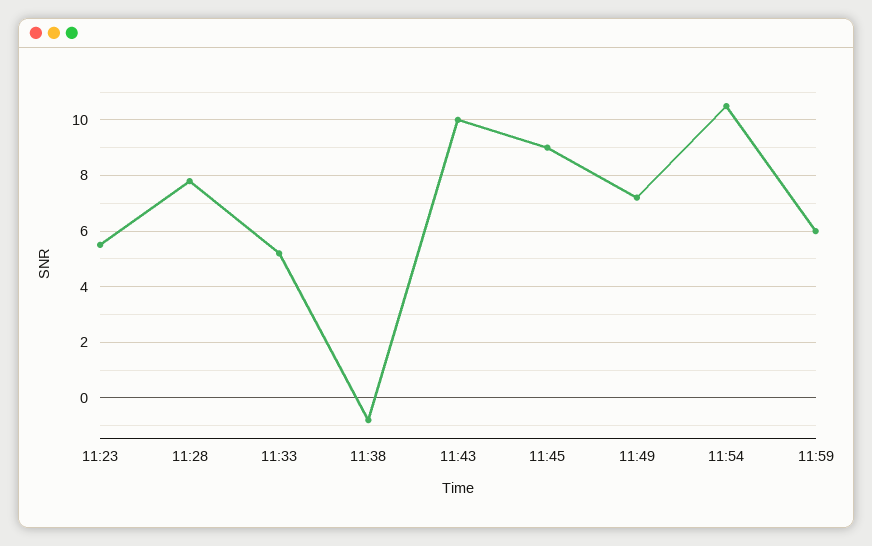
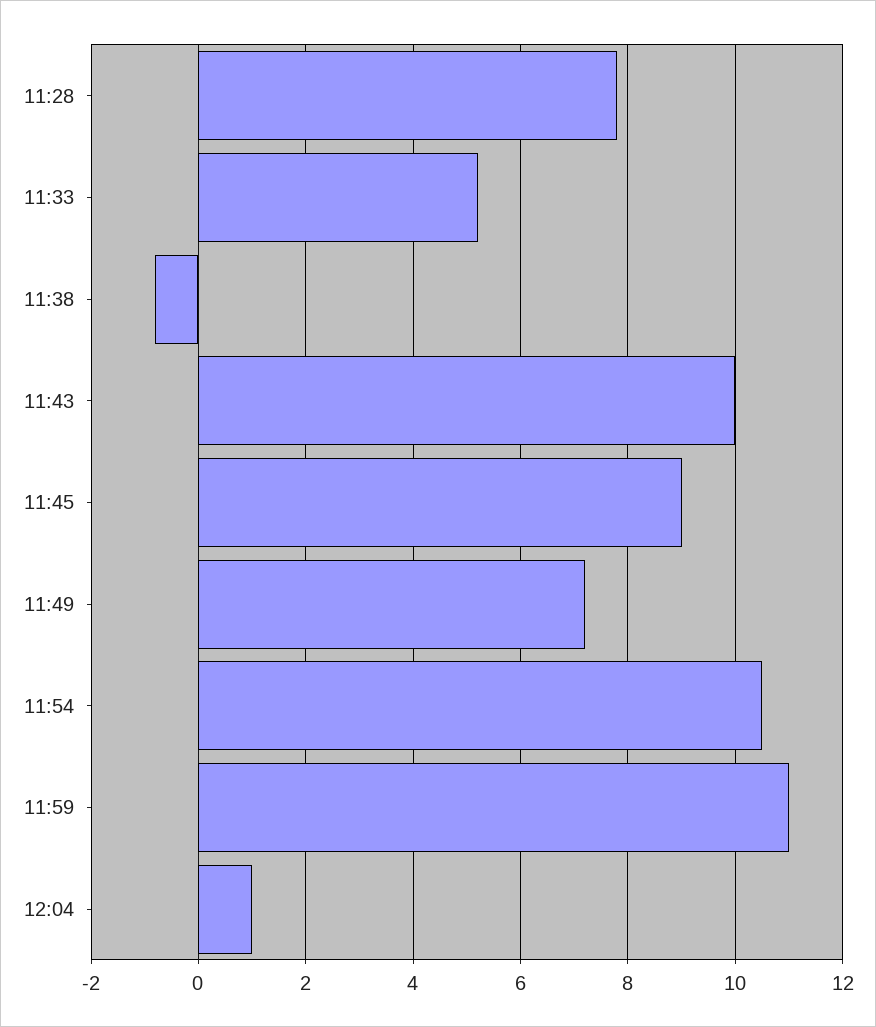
11:23: 5.5 -> none
11:59: 6 -> 11
12:04: none -> 1

